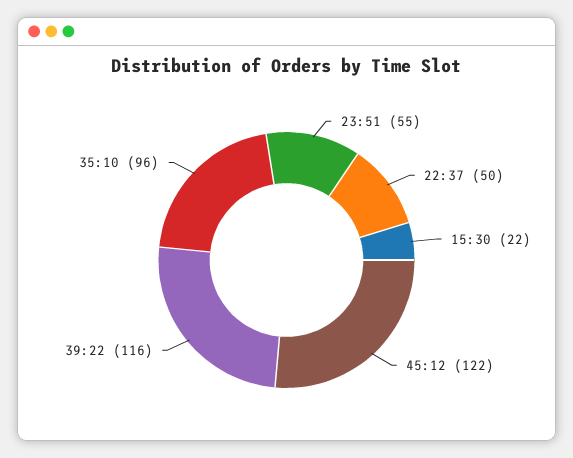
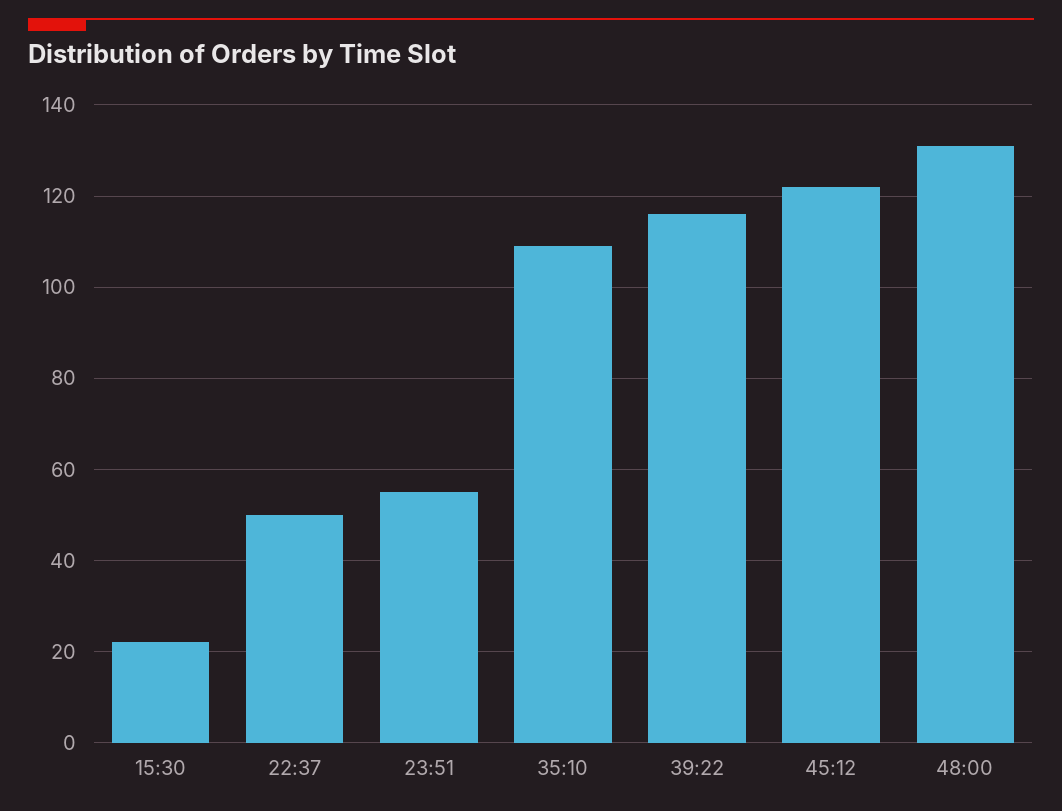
35:10: 96 -> 110
48:00: none -> 130

